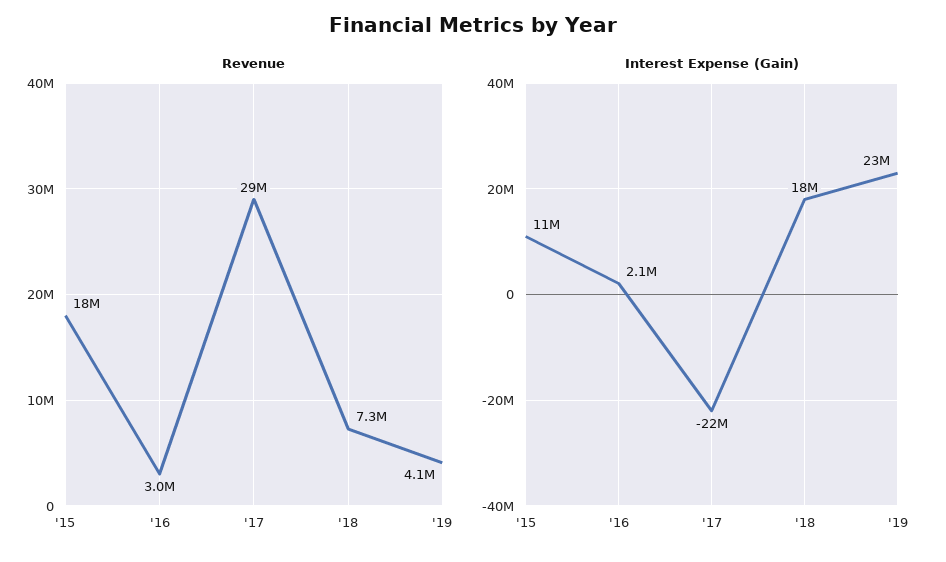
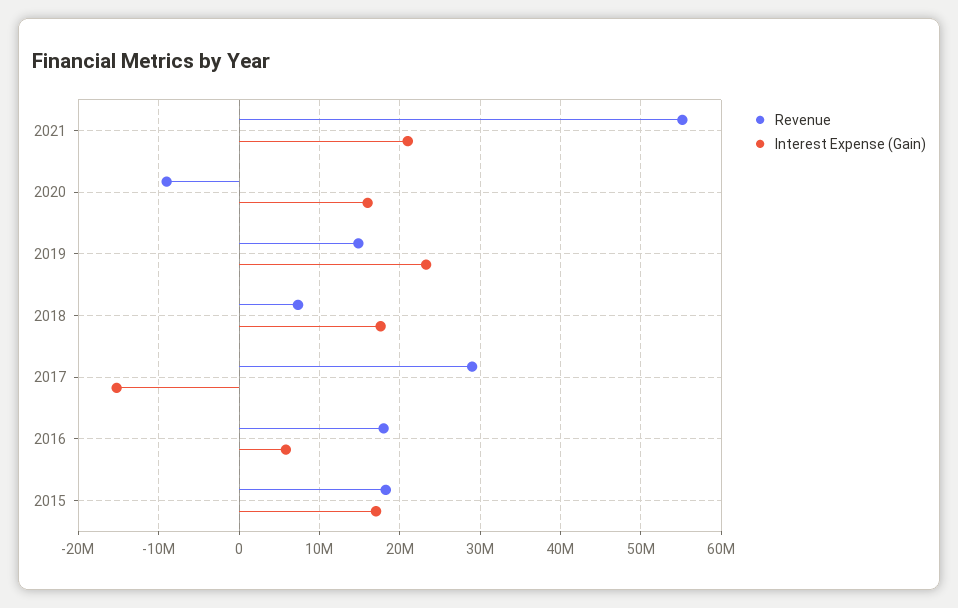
Revenue, '16: 3000000 -> 18000000
Revenue, '19: 4100000 -> 15000000
Interest Expense (Gain), '15: 11000000 -> 17000000
Interest Expense (Gain), '16: 2100000 -> 6000000
Interest Expense (Gain), '17: -22000000 -> -15000000
Revenue, 2021: none -> 55000000
Interest Expense (Gain), 2021: none -> 21000000
Revenue, 2020: none -> -9000000
Interest Expense (Gain), 2020: none -> 16000000

